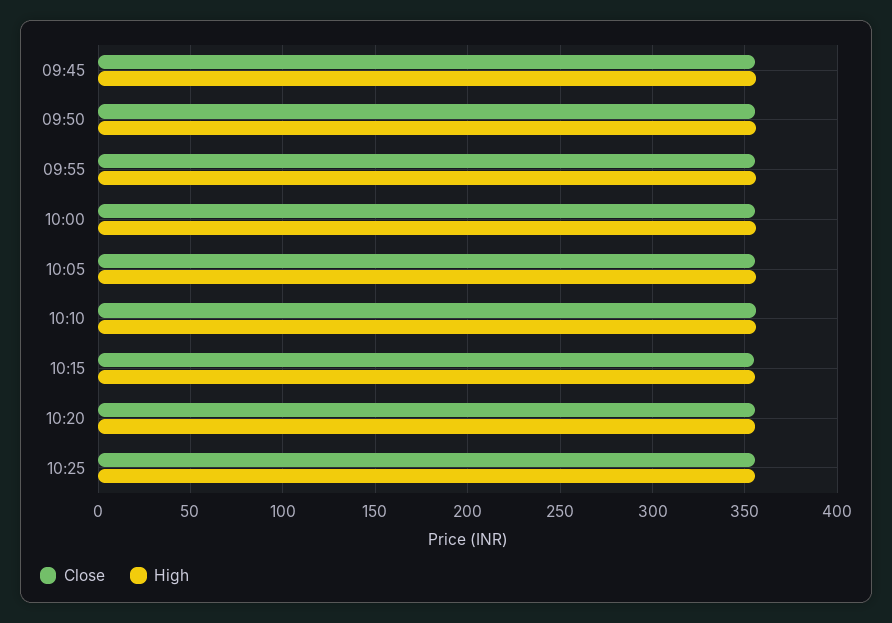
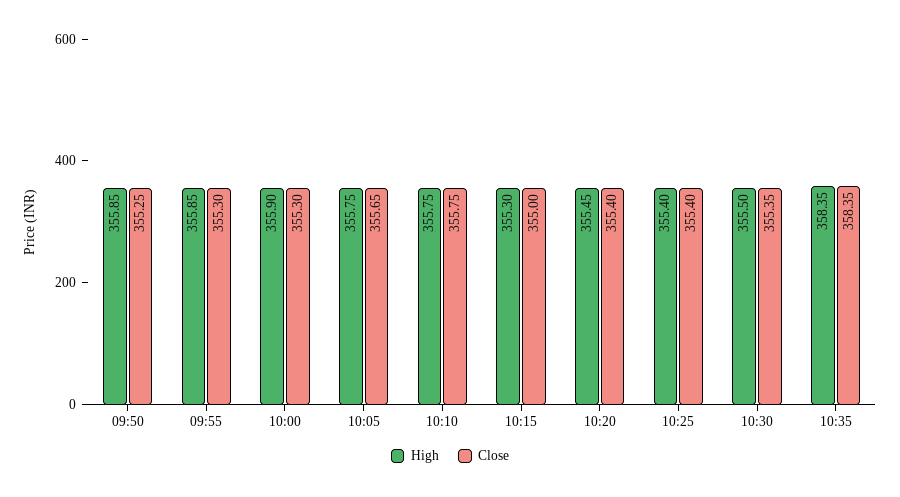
Close, 09:45: 355 -> none
High, 09:45: 355 -> none
High, 10:30: none -> 355.5
Close, 10:30: none -> 355.35
High, 10:35: none -> 358.35
Close, 10:35: none -> 358.35

